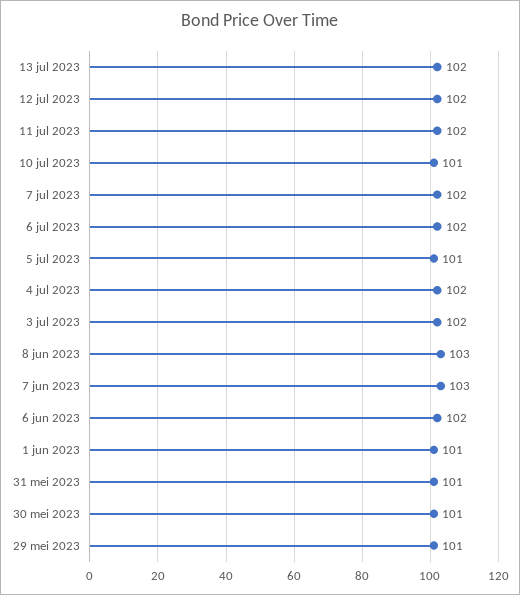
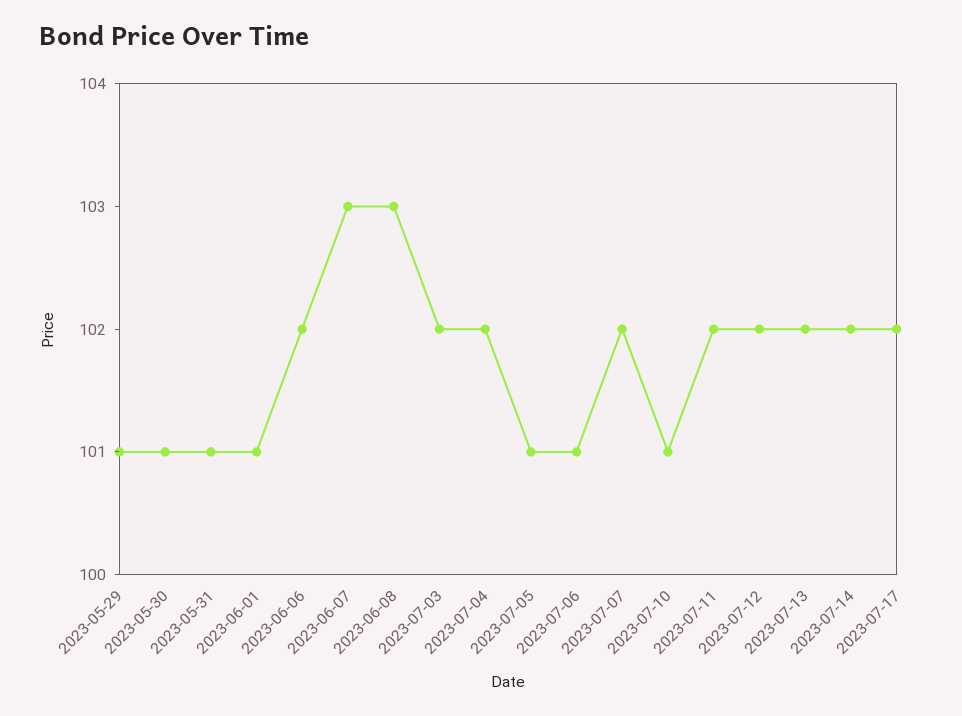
6 jul 2023: 102 -> 101
2023-07-14: none -> 102
2023-07-17: none -> 102

